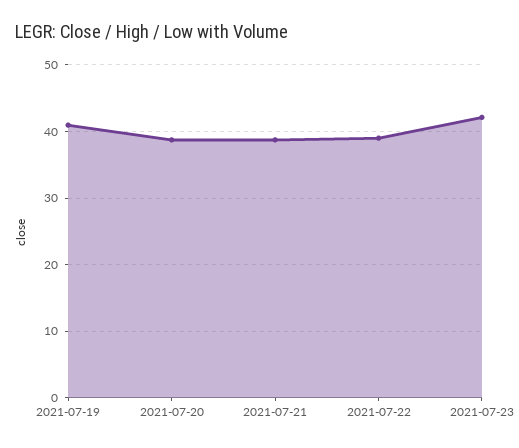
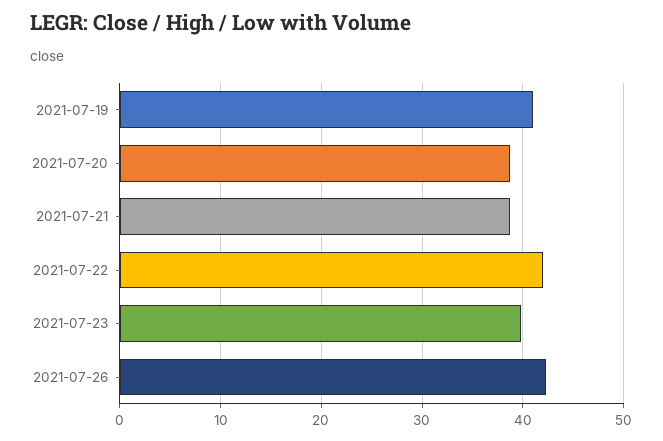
2021-07-22: 39 -> 42
2021-07-23: 42 -> 40
2021-07-26: none -> 42

